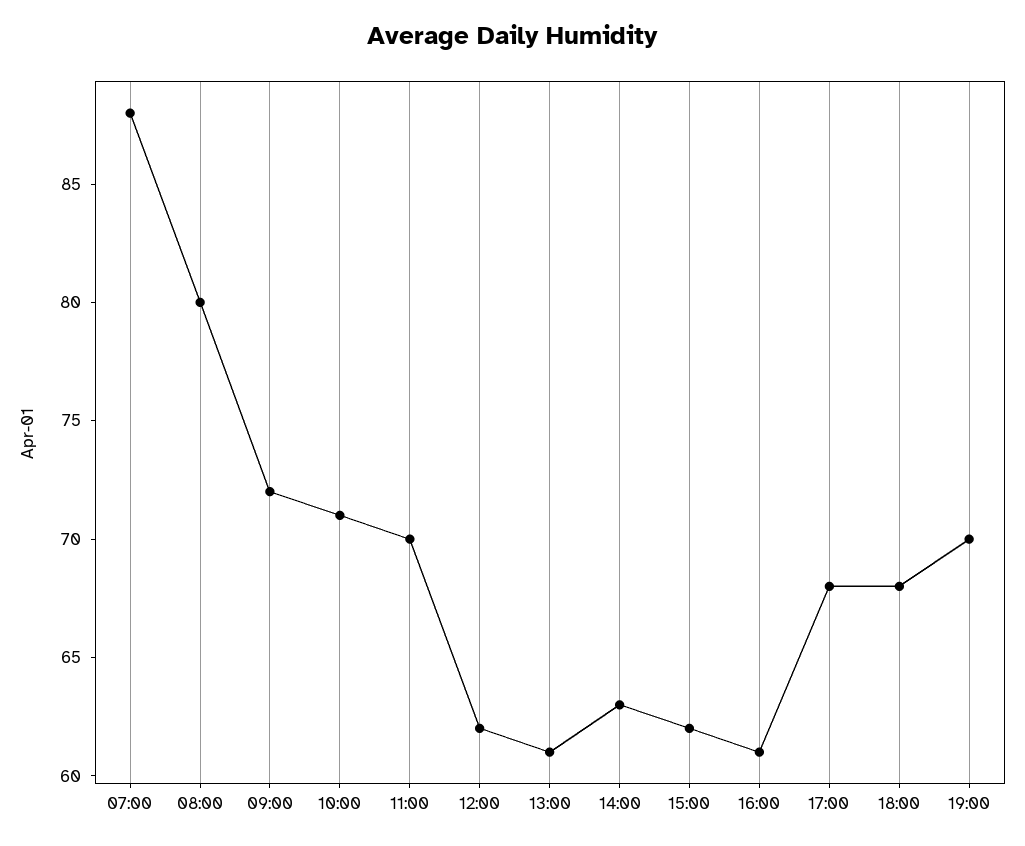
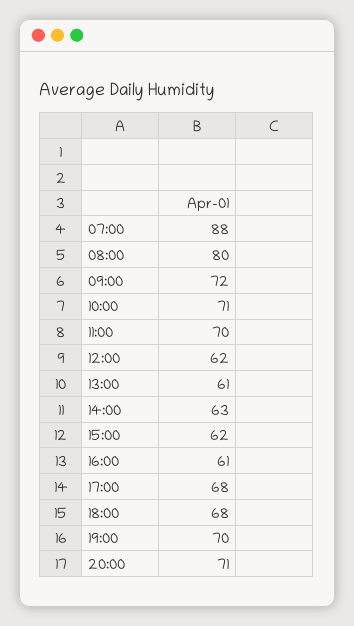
20:00: none -> 71

